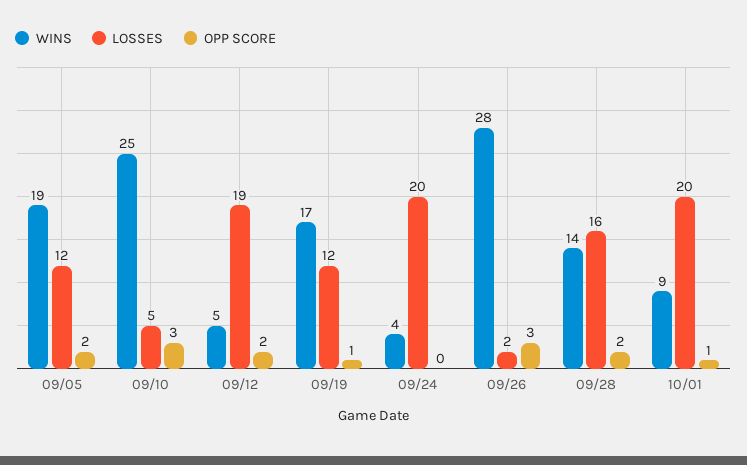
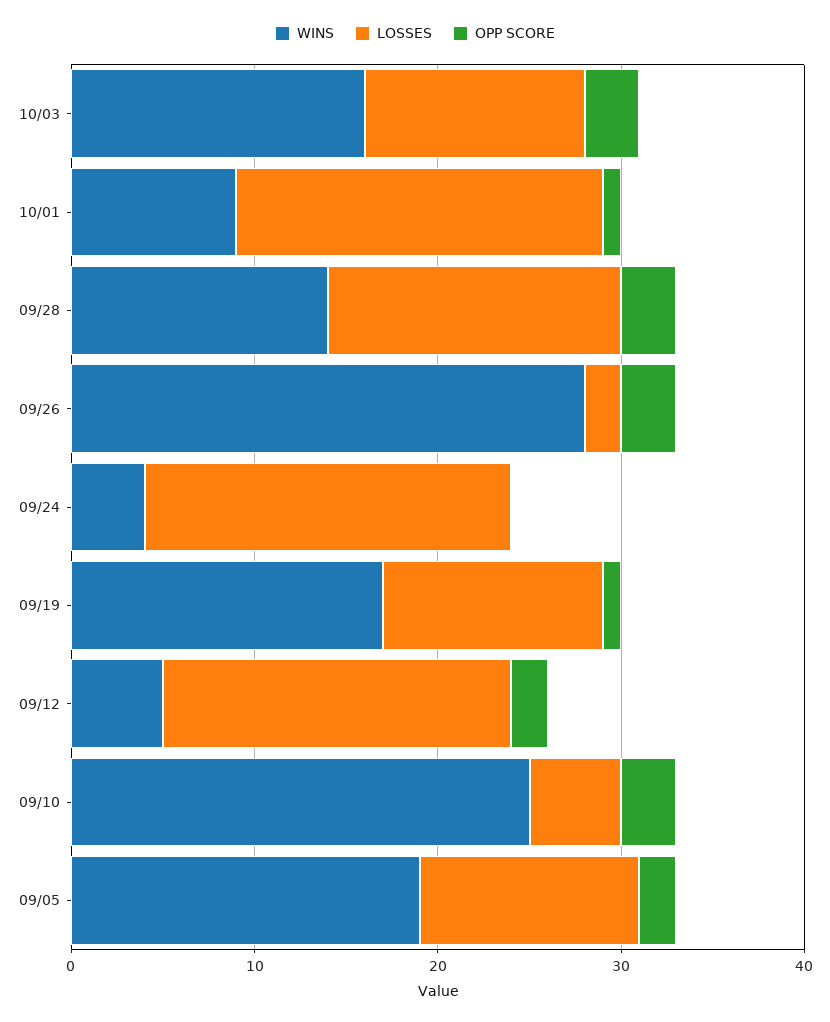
OPP SCORE, 09/28: 2 -> 3
WINS, 10/03: none -> 16
LOSSES, 10/03: none -> 12
OPP SCORE, 10/03: none -> 3

